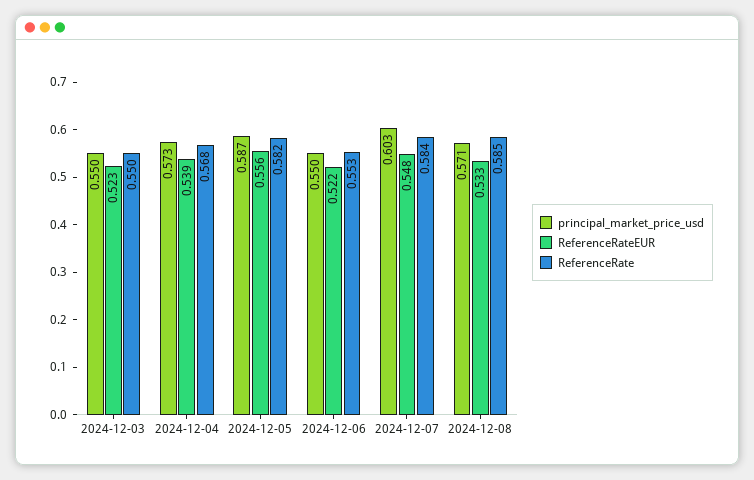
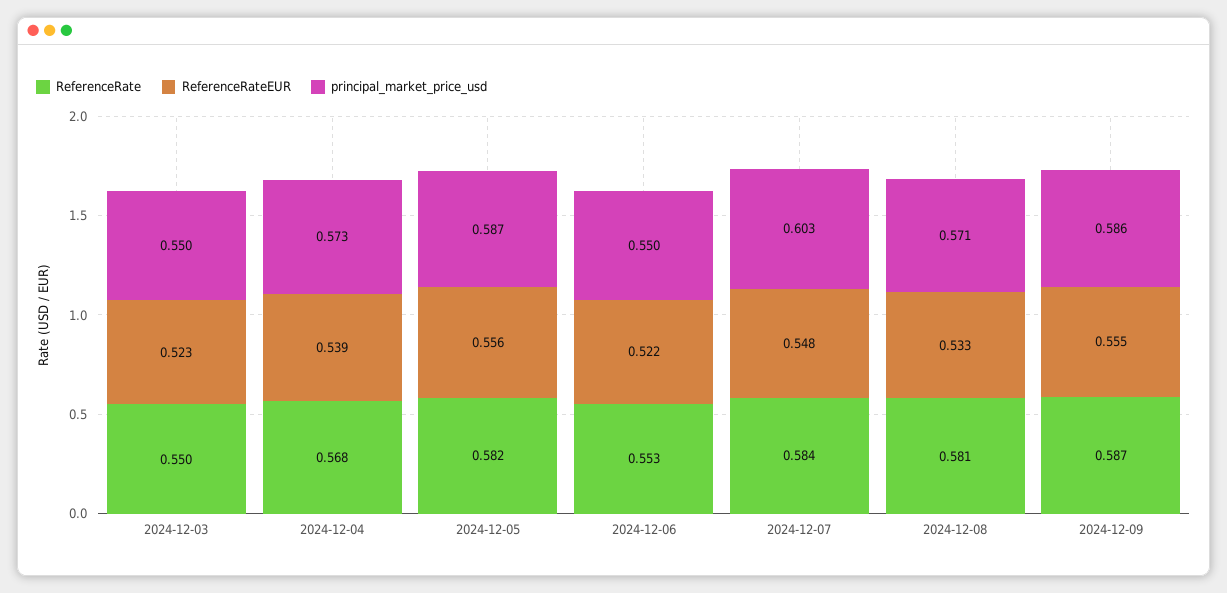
ReferenceRate, 2024-12-08: 0.585 -> 0.581
ReferenceRate, 2024-12-09: none -> 0.587
ReferenceRateEUR, 2024-12-09: none -> 0.555
principal_market_price_usd, 2024-12-09: none -> 0.586

